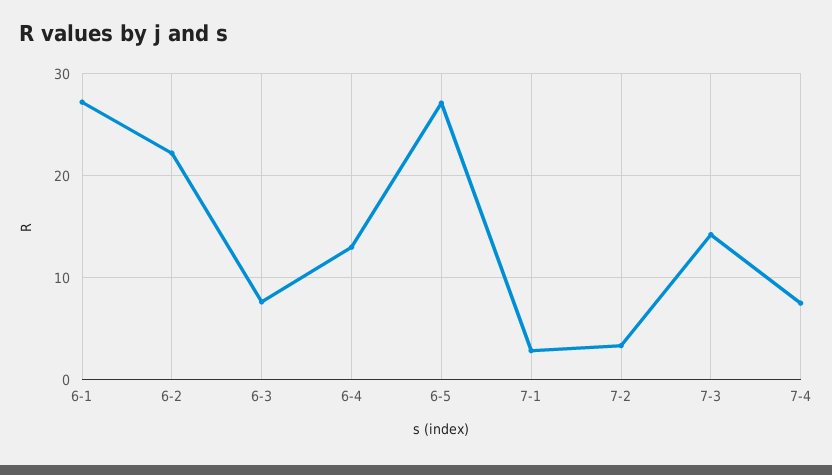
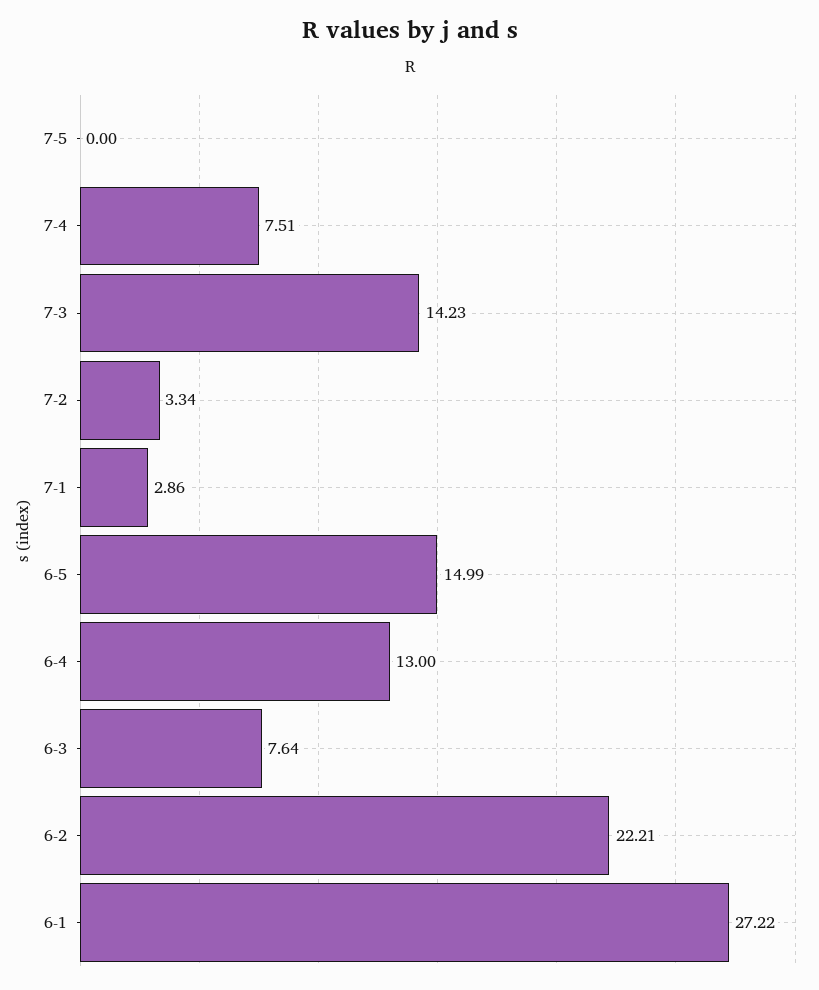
6-5: 27 -> 14.99
7-5: none -> 0

